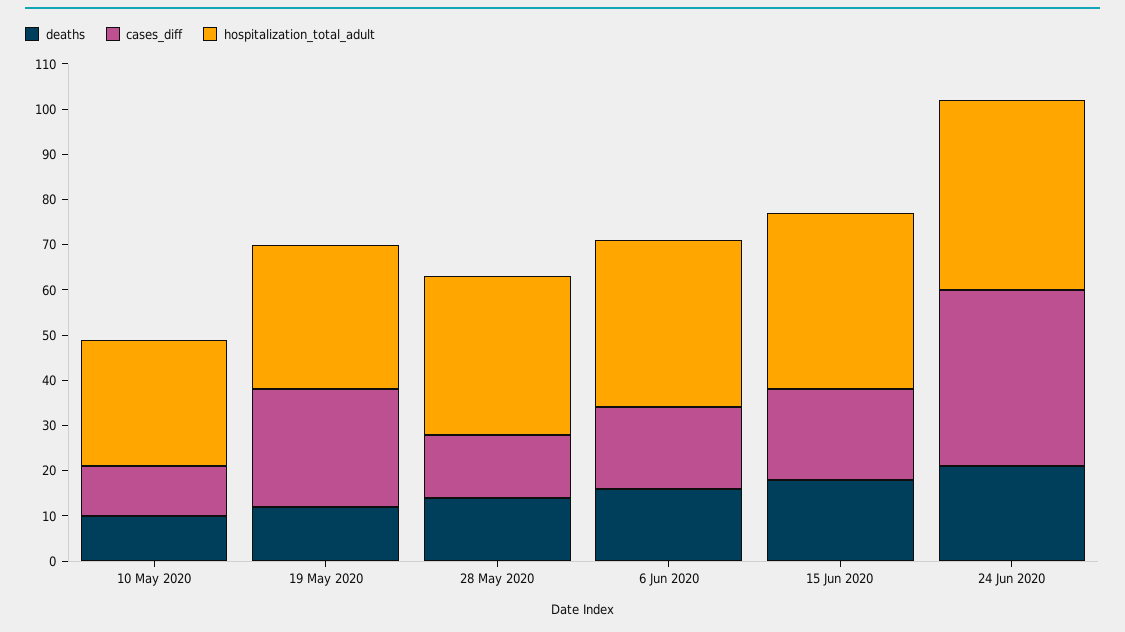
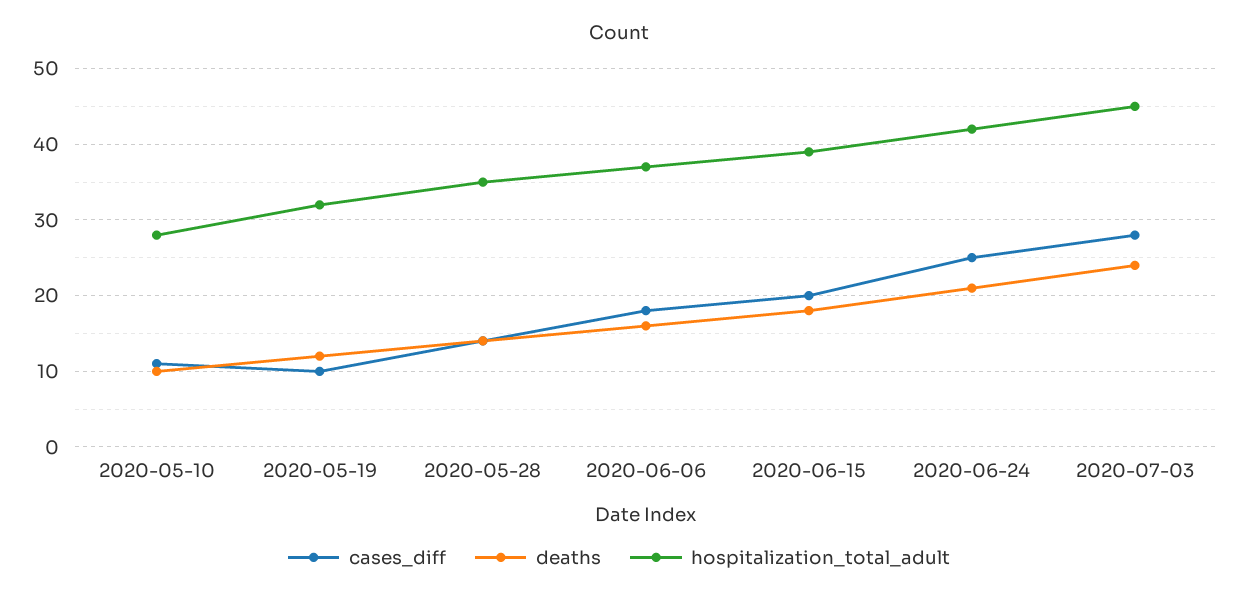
cases_diff, 19 May 2020: 25 -> 10
cases_diff, 24 Jun 2020: 40 -> 25
cases_diff, 2020-07-03: none -> 28
deaths, 2020-07-03: none -> 24
hospitalization_total_adult, 2020-07-03: none -> 45

